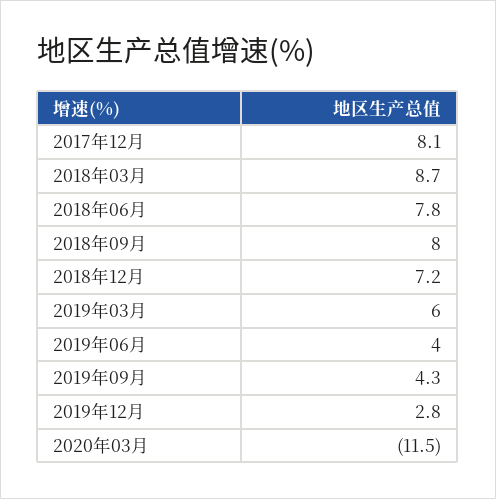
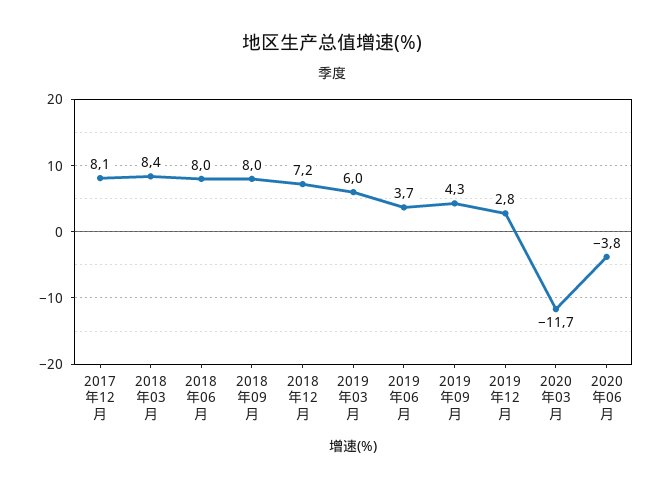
2018年03月: 8.7 -> 8.4
2018年06月: 7.8 -> 8
2019年06月: 4 -> 3.7
2020年03月: -11.5 -> -11.7
2020年06月: none -> -3.8

